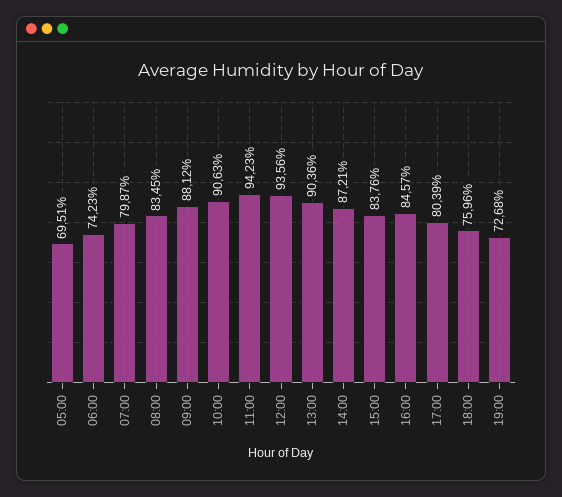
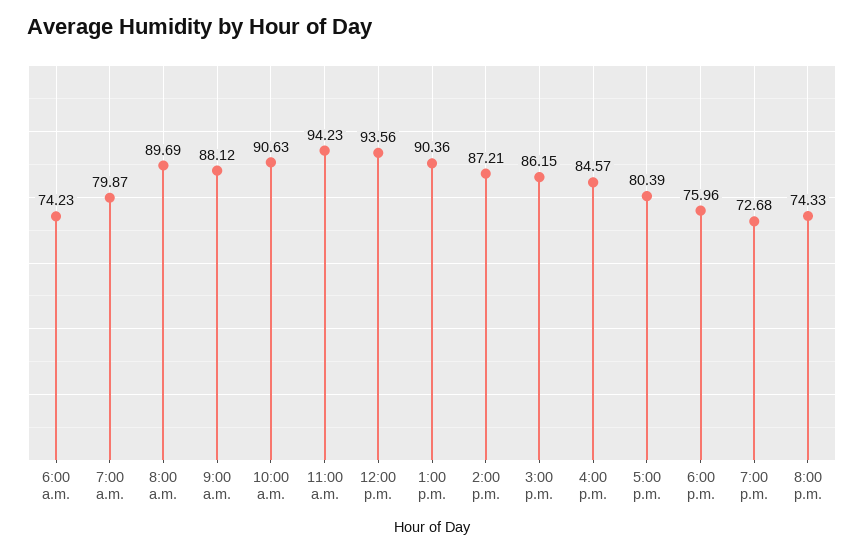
05:00: 69.51 -> none
08:00: 83.45 -> 89.69
15:00: 83.76 -> 86.15
8:00 p.m.: none -> 74.33

